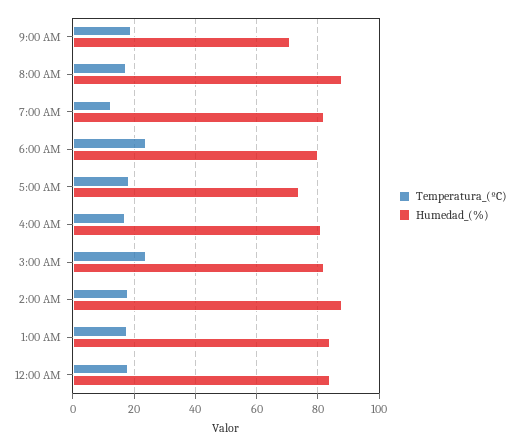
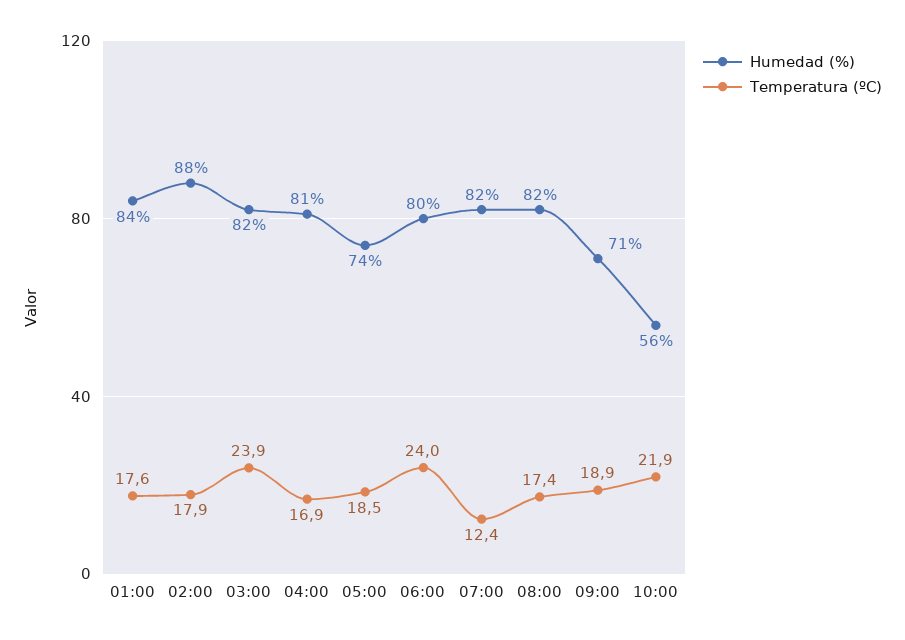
Humedad_(%), 8:00 AM: 88 -> 82
Temperatura_(ºC), 12:00 AM: 18 -> none
Humedad_(%), 12:00 AM: 84 -> none
Humedad_(%), 10:00: none -> 56
Temperatura_(ºC), 10:00: none -> 21.9

